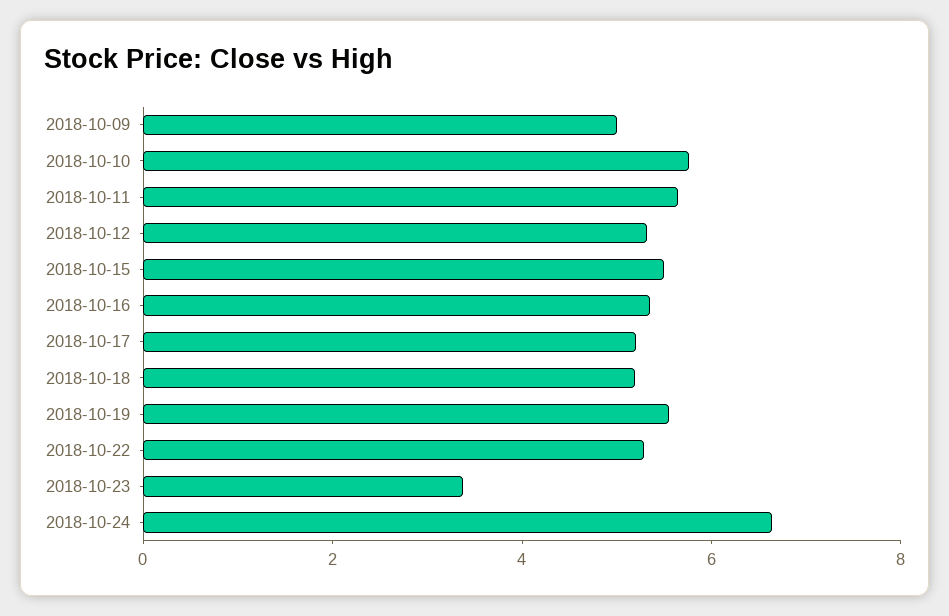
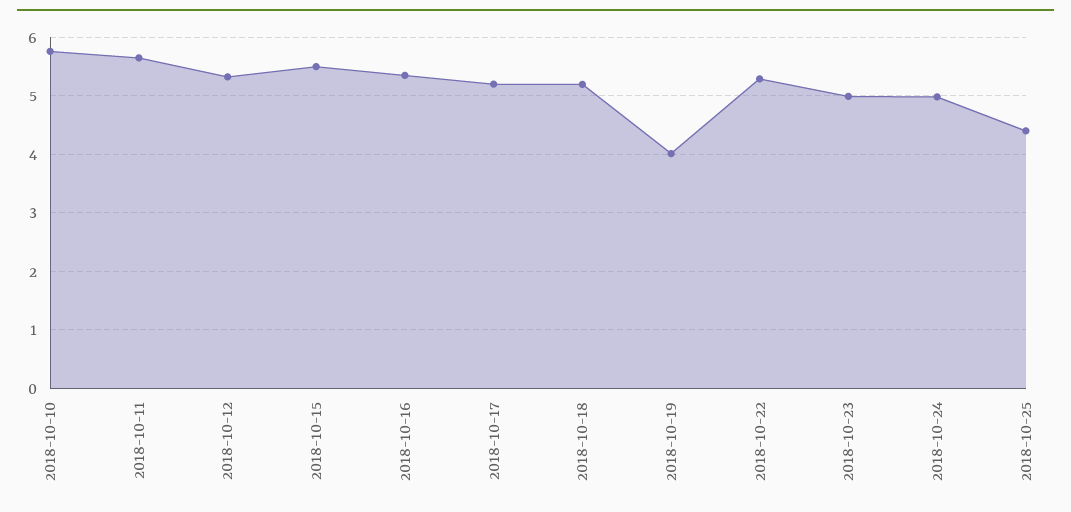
2018-10-09: 5 -> none
2018-10-19: 5.5 -> 4
2018-10-23: 3.5 -> 5
2018-10-24: 6.5 -> 5
2018-10-25: none -> 4.4

